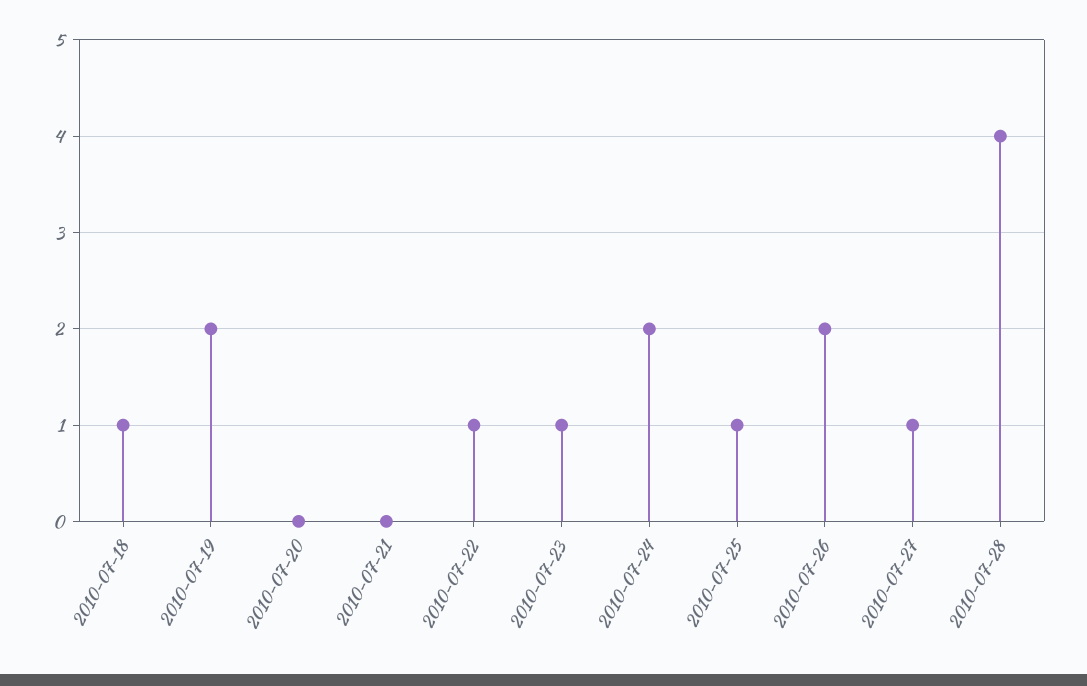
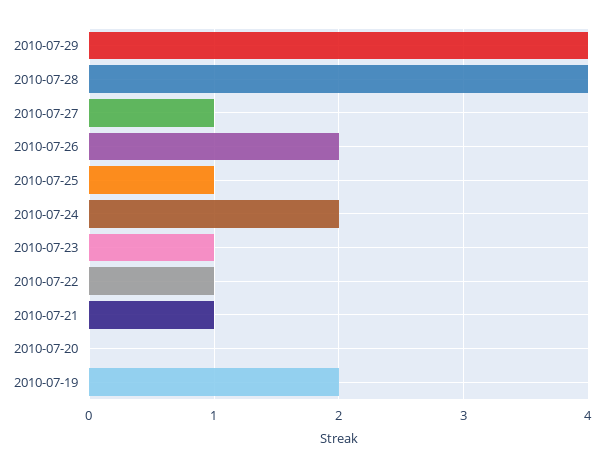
2010-07-18: 1 -> none
2010-07-21: 0 -> 1
2010-07-29: none -> 4

